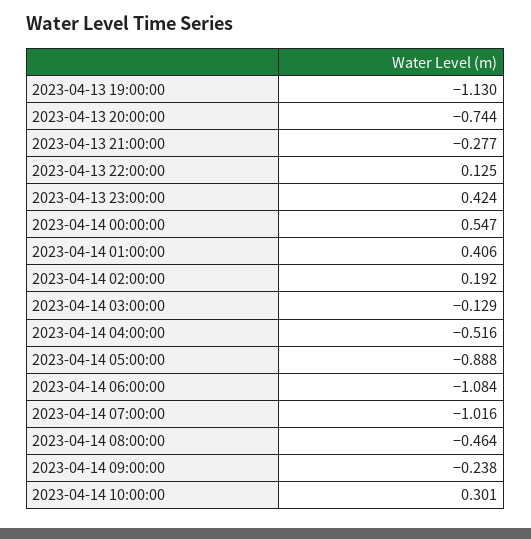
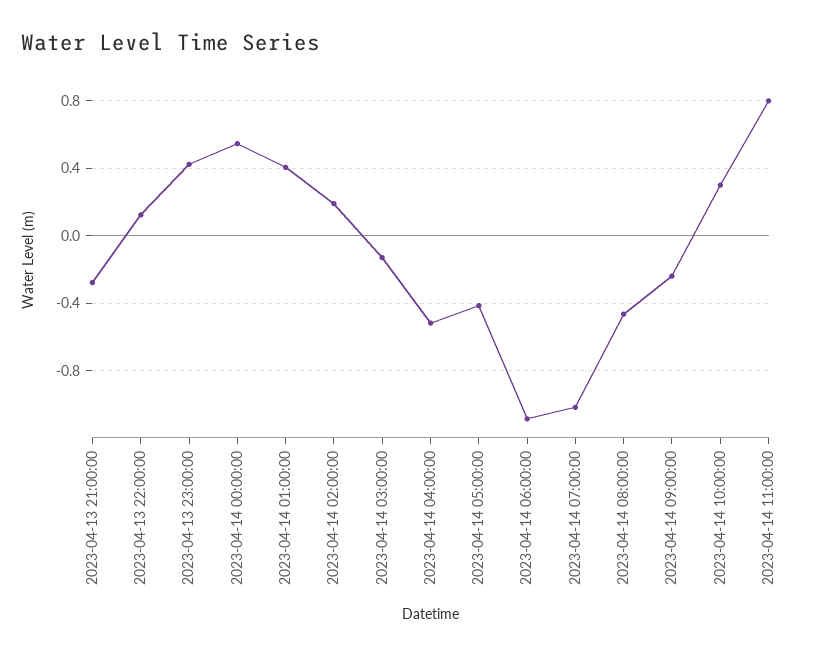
2023-04-13 19:00:00: -1.13 -> none
2023-04-13 20:00:00: -0.744 -> none
2023-04-14 05:00:00: -0.888 -> -0.4
2023-04-14 11:00:00: none -> 0.8

